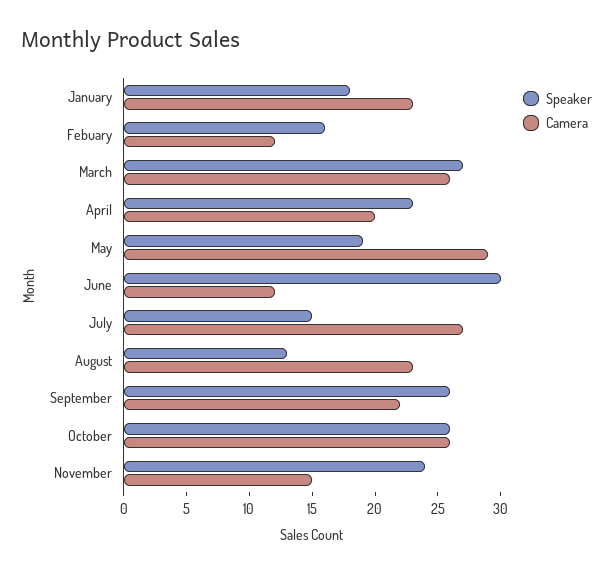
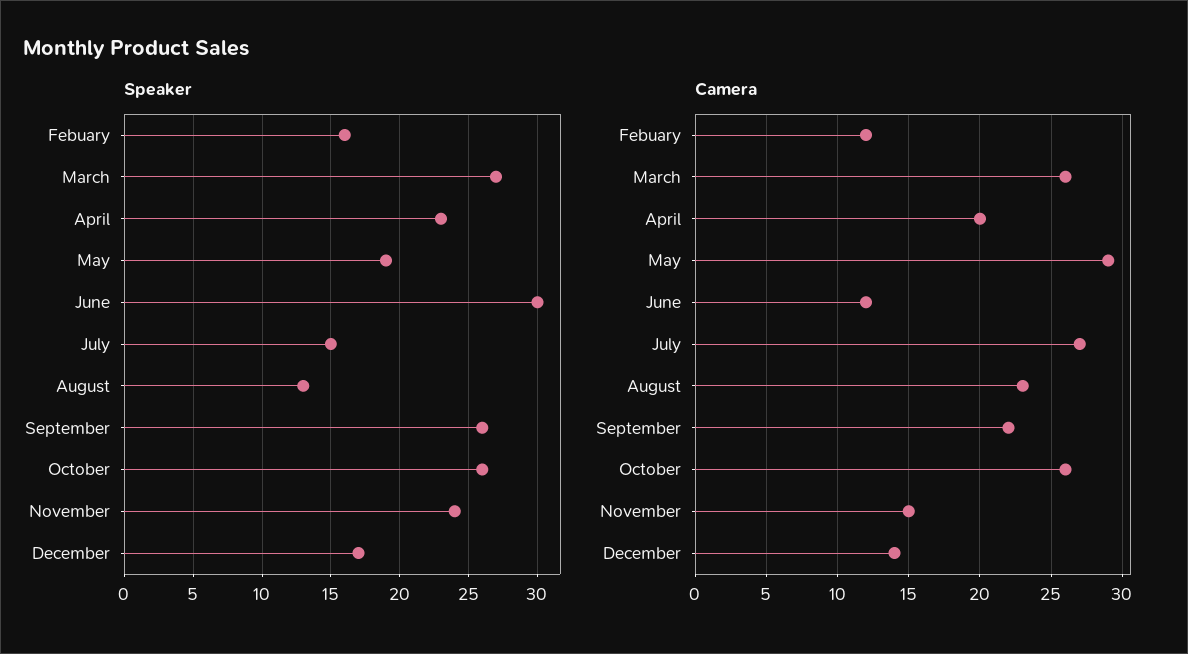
Speaker, January: 18 -> none
Camera, January: 23 -> none
Speaker, December: none -> 17
Camera, December: none -> 14

